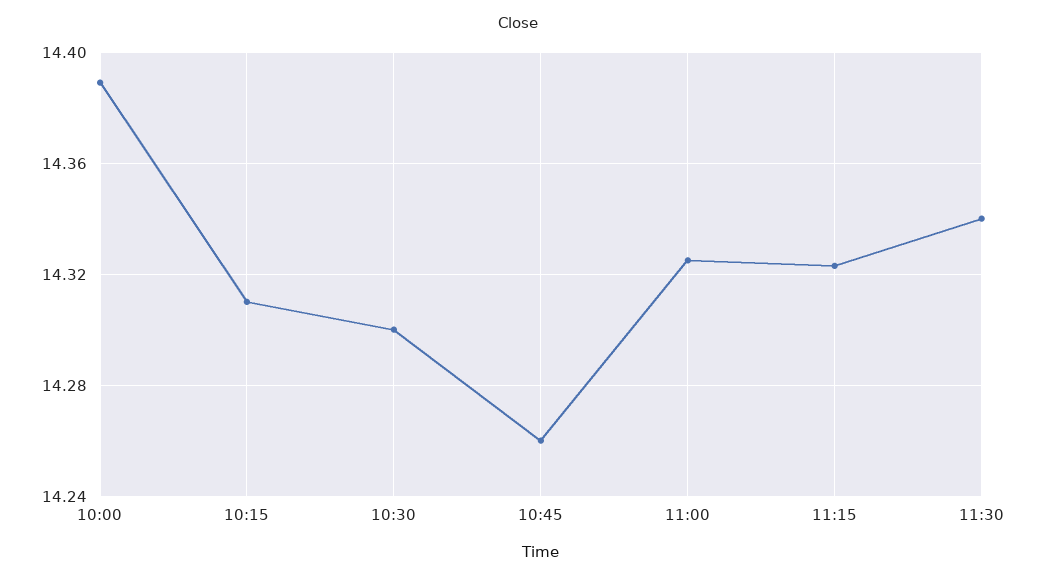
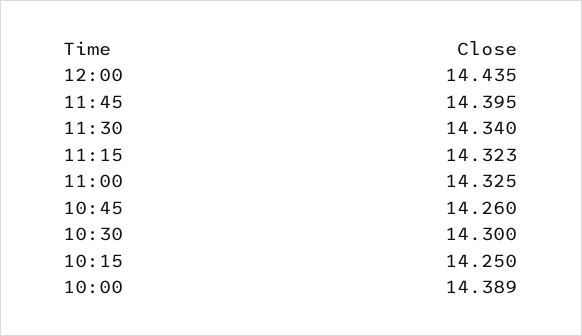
10:15: 14.31 -> 14.25
12:00: none -> 14.435
11:45: none -> 14.395

